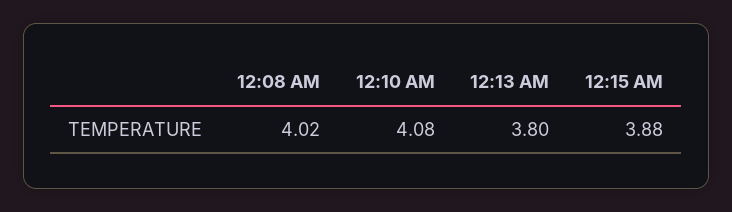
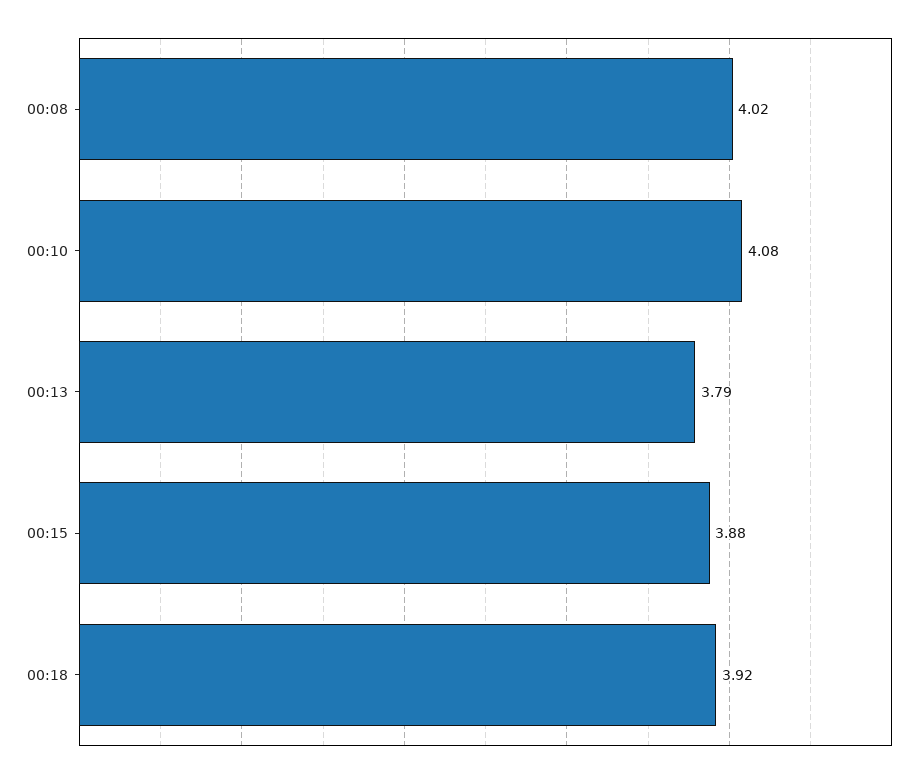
12:13 AM: 3.8 -> 3.79
00:18: none -> 3.92

